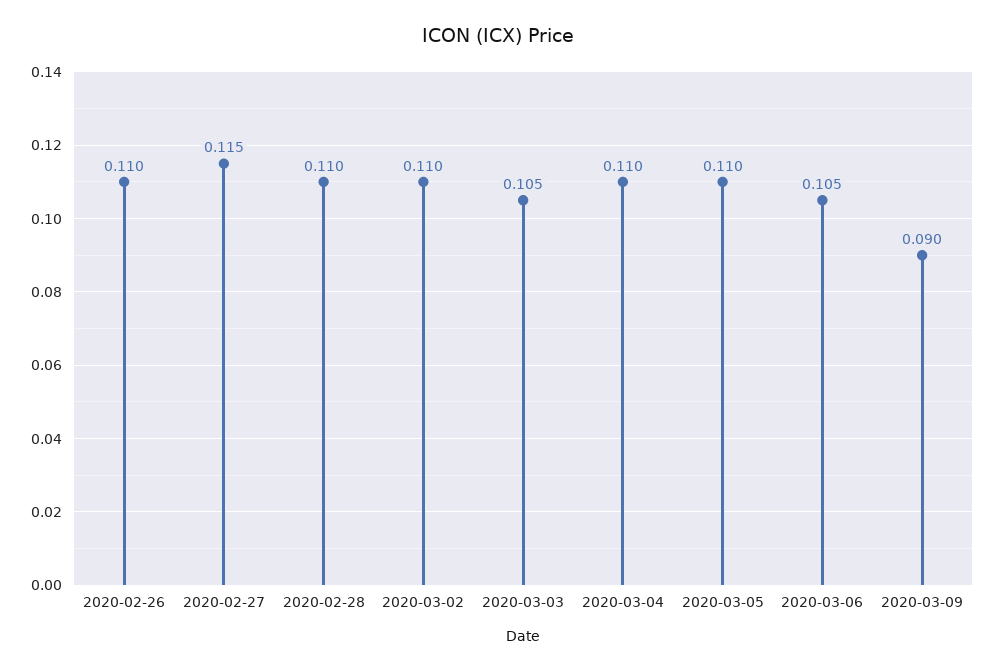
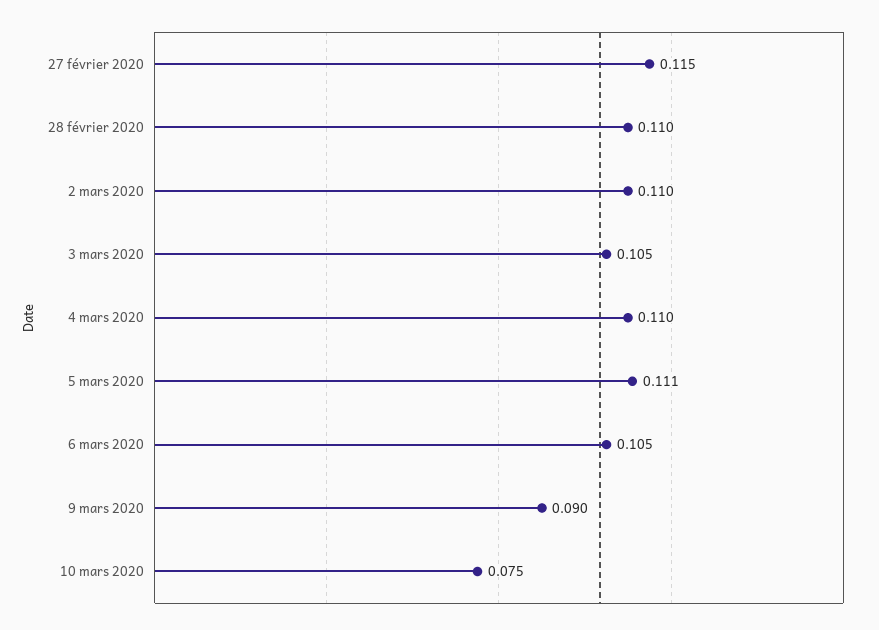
2020-02-26: 0.11 -> none
2020-03-05: 0.11 -> 0.111
10 mars 2020: none -> 0.075

